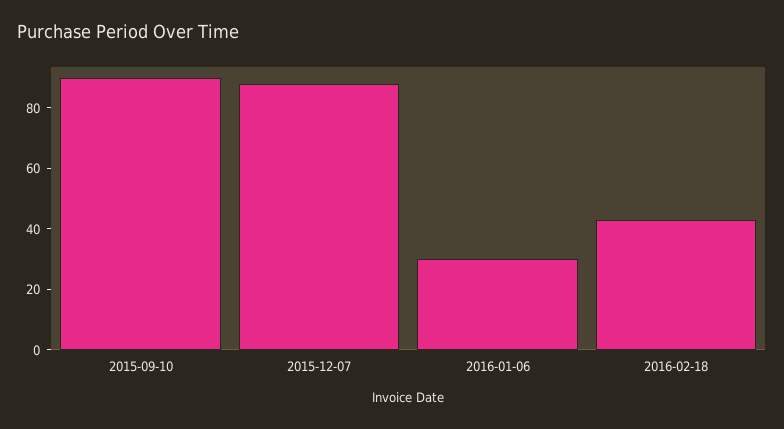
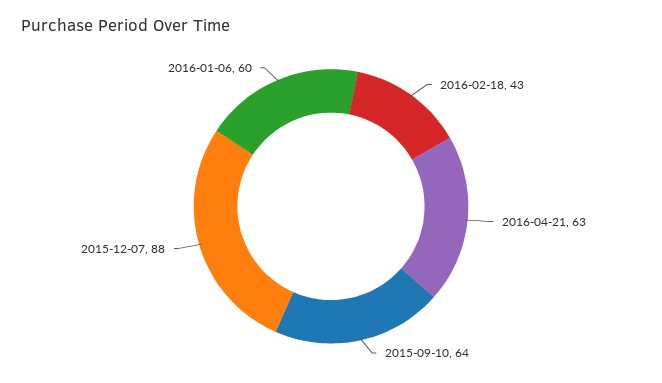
2015-09-10: 90 -> 64
2016-01-06: 30 -> 60
2016-04-21: none -> 63

